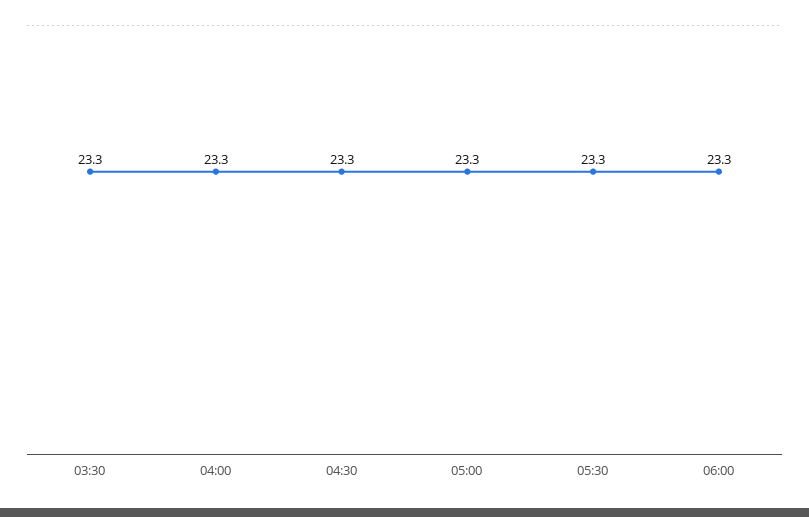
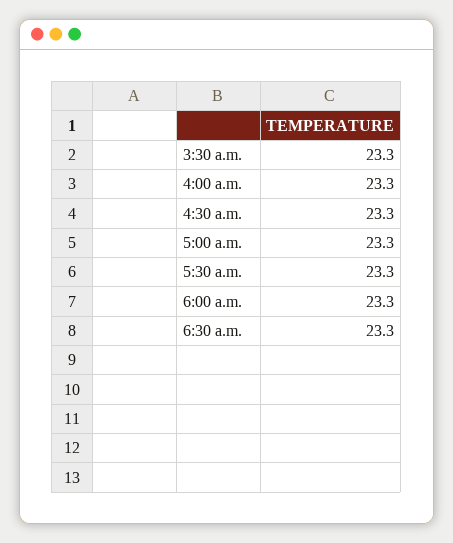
6:30 a.m.: none -> 23.3

